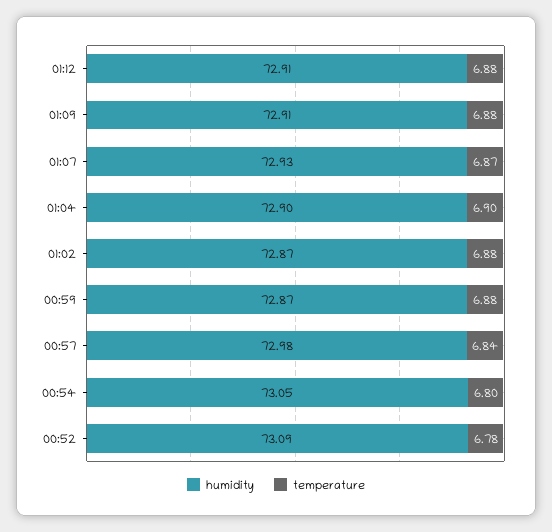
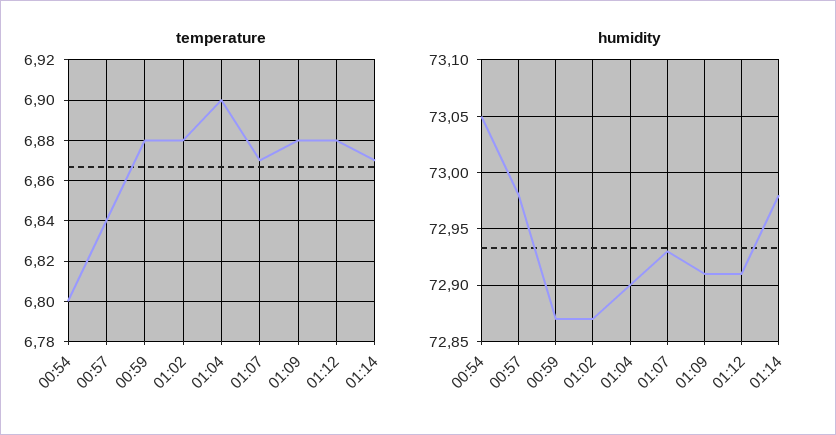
humidity, 00:52: 73.09 -> none
temperature, 00:52: 6.78 -> none
temperature, 01:14: none -> 6.87
humidity, 01:14: none -> 72.98

